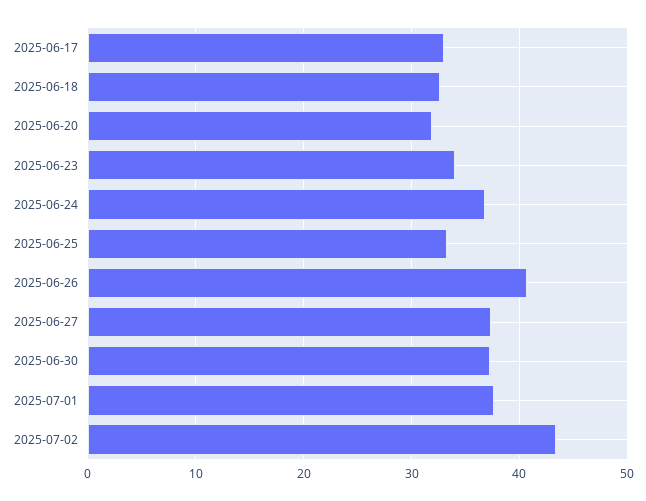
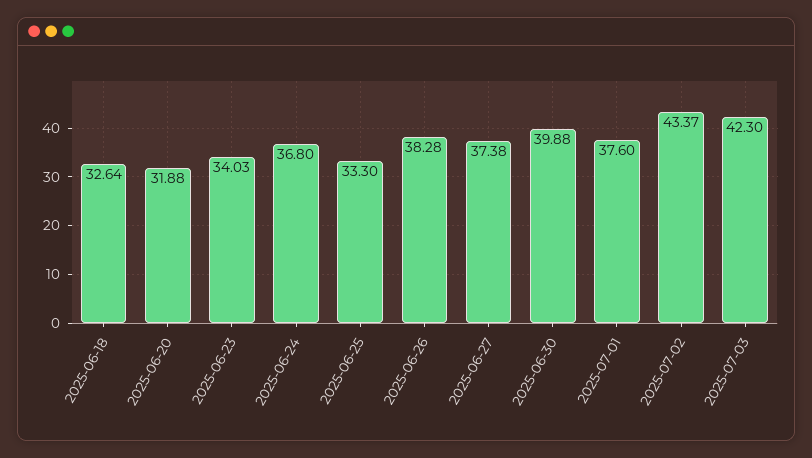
2025-06-17: 33 -> none
2025-06-26: 41 -> 38.28
2025-06-30: 37 -> 39.88
2025-07-03: none -> 42.3

